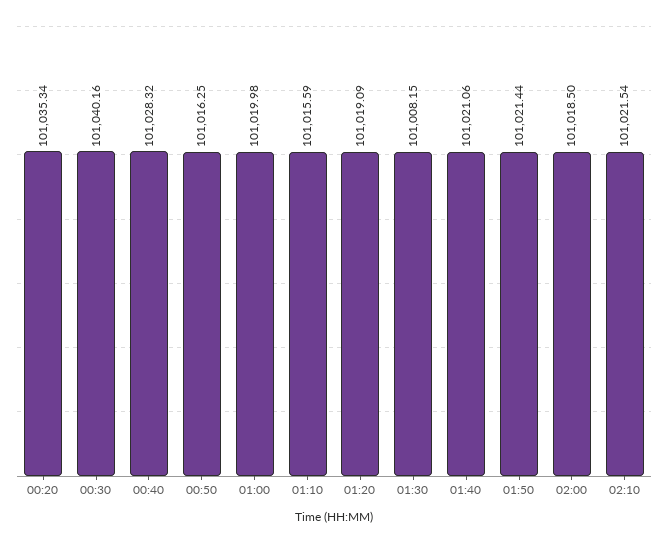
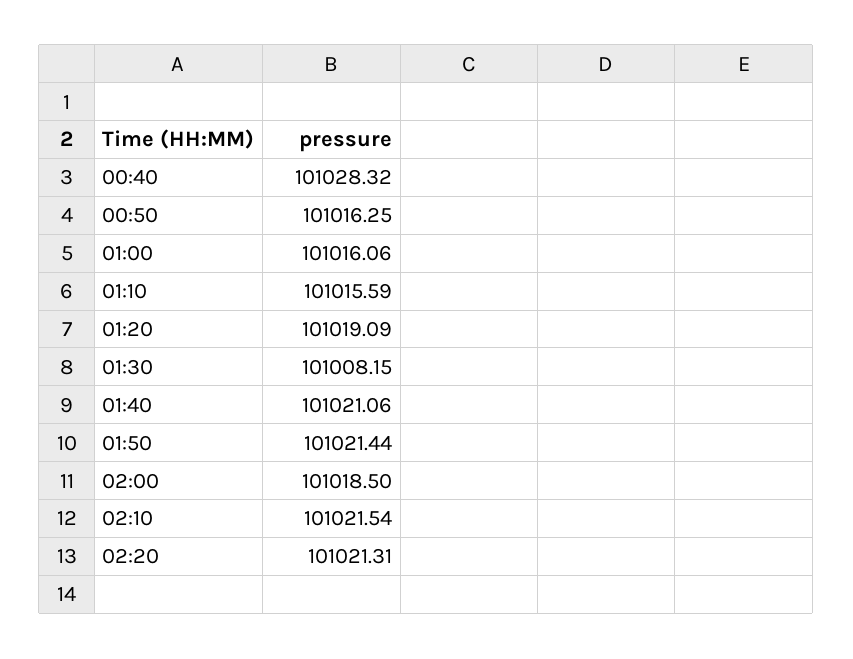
00:20: 101035.34 -> none
00:30: 101040.16 -> none
01:00: 101019.98 -> 101016.06
02:20: none -> 101021.31

